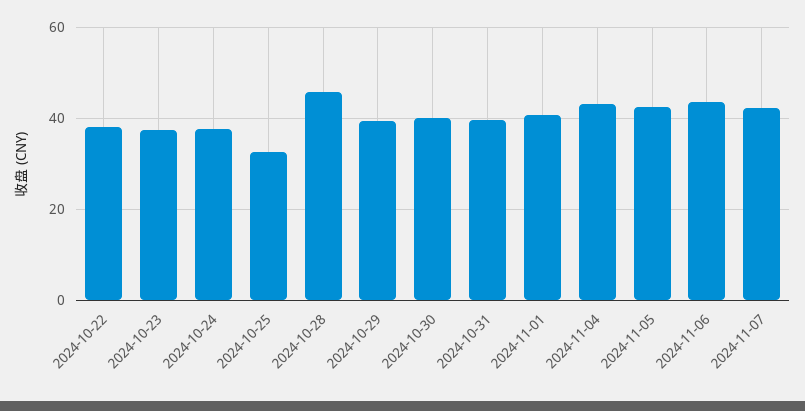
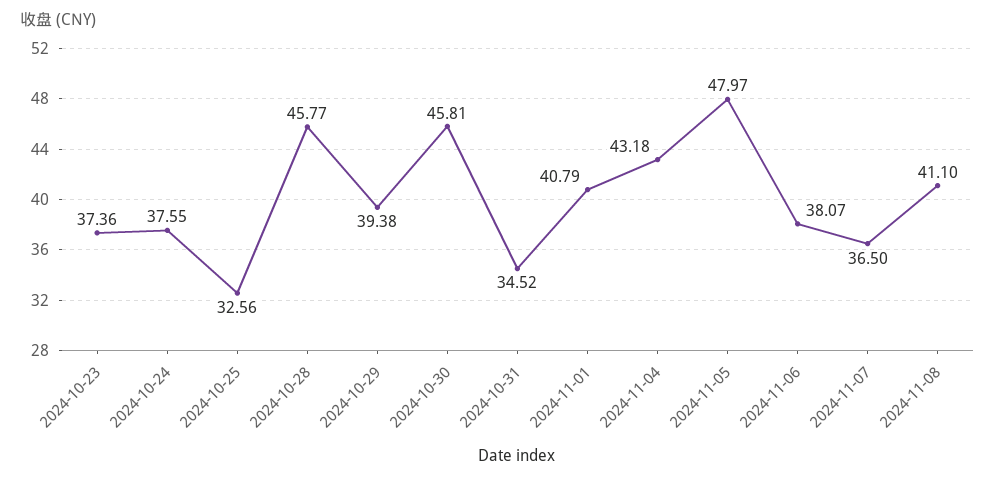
2024-10-22: 38 -> none
2024-10-30: 40 -> 45.81
2024-10-31: 40 -> 34.52
2024-11-05: 42 -> 47.97
2024-11-06: 44 -> 38.07
2024-11-07: 42 -> 36.5
2024-11-08: none -> 41.1

